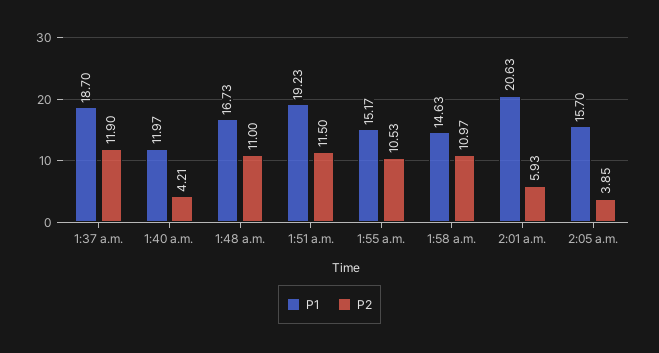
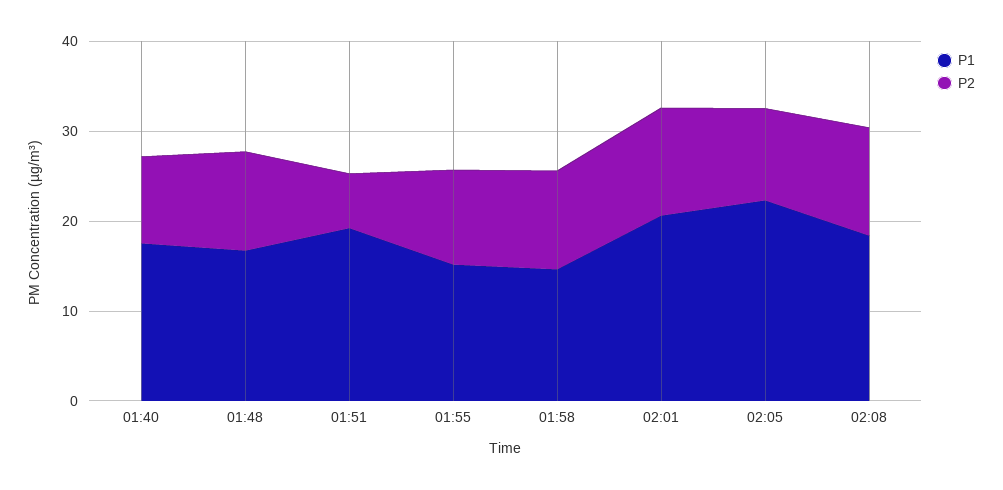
P1, 1:37 a.m.: 18.7 -> none
P2, 1:37 a.m.: 11.9 -> none
P1, 1:40 a.m.: 11.97 -> 18
P2, 1:40 a.m.: 4.21 -> 10
P2, 1:51 a.m.: 11.5 -> 6
P2, 2:01 a.m.: 5.93 -> 12
P1, 2:05 a.m.: 15.7 -> 22
P2, 2:05 a.m.: 3.85 -> 10
P1, 02:08: none -> 18
P2, 02:08: none -> 12

